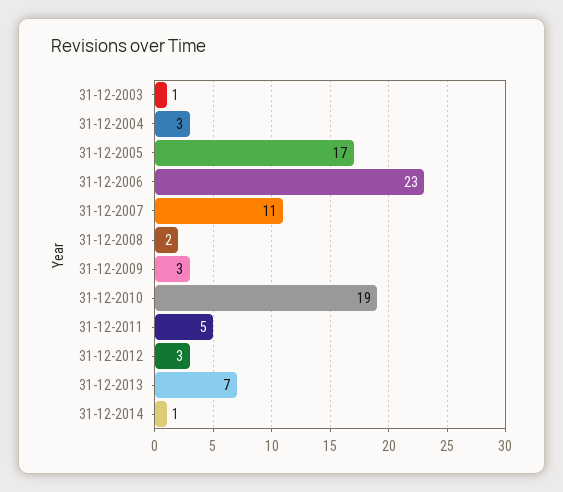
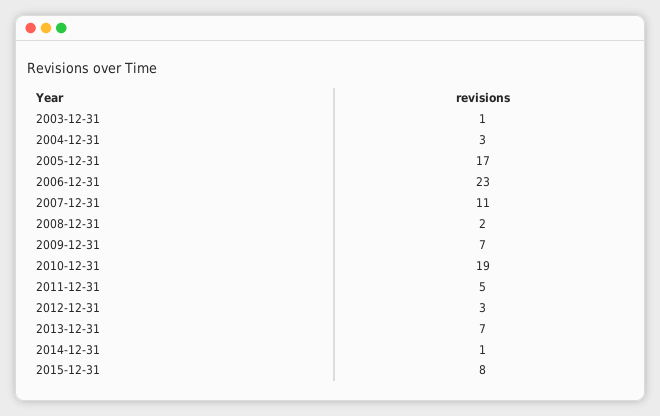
31-12-2009: 3 -> 7
2015-12-31: none -> 8

